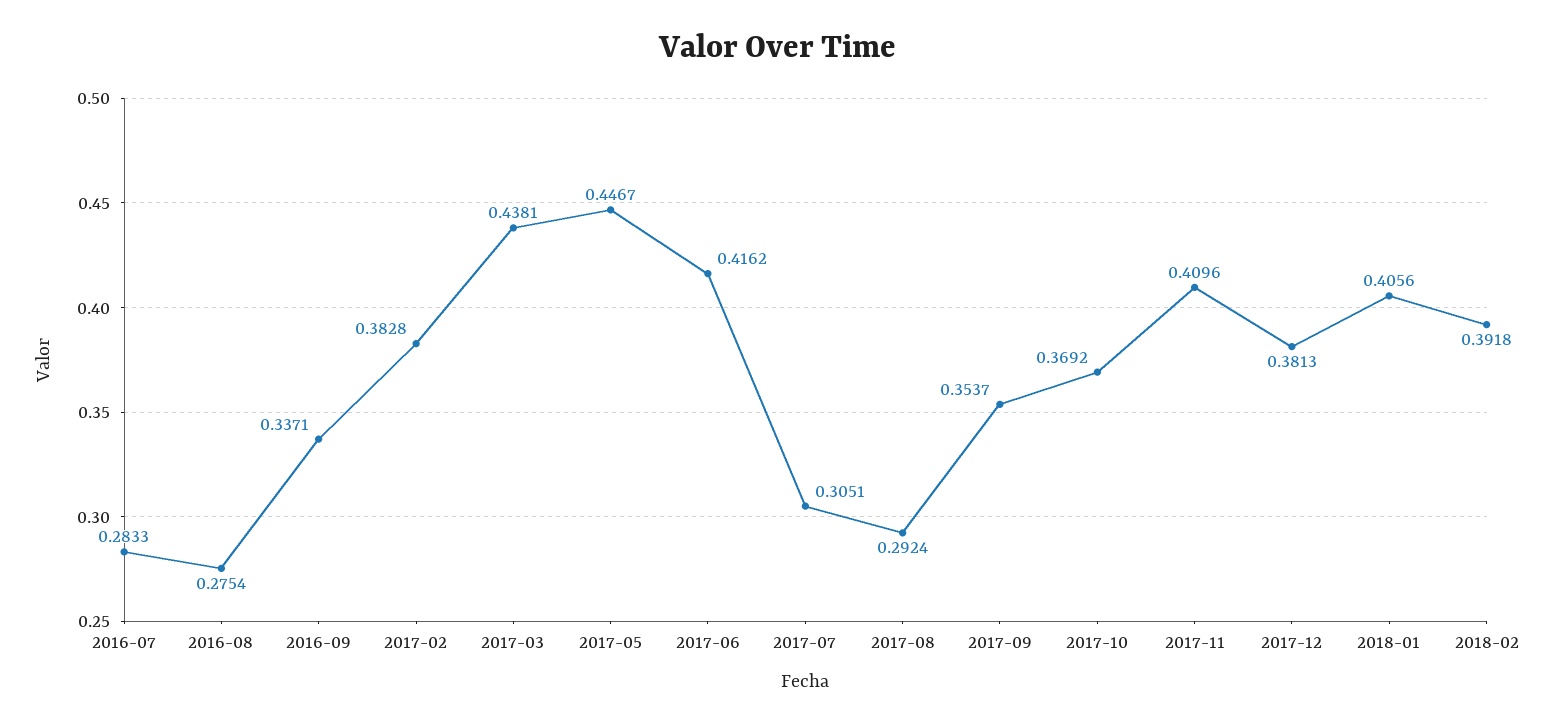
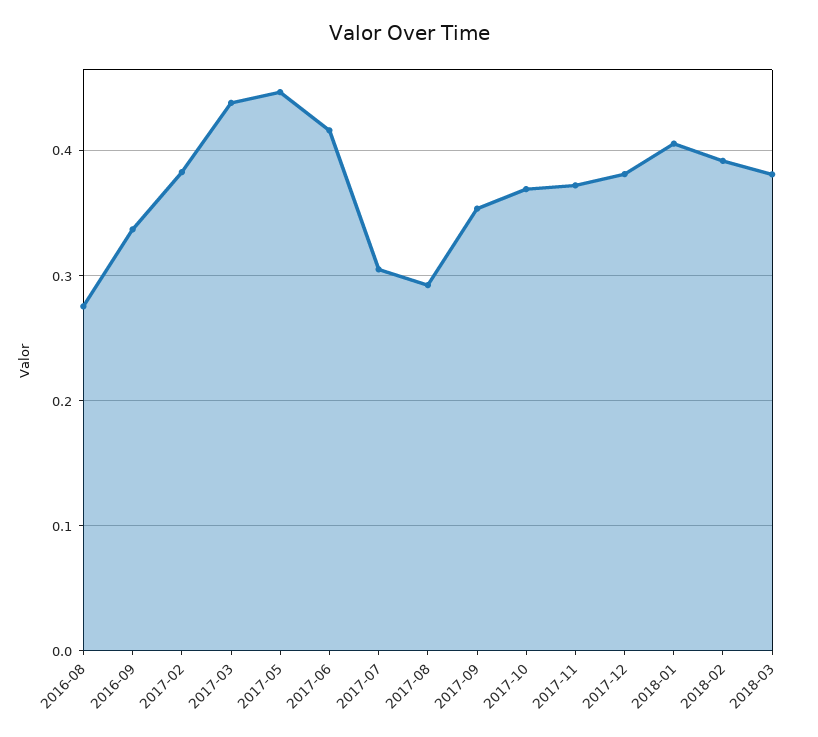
2016-07: 0.2833 -> none
2017-11: 0.4096 -> 0.37
2018-03: none -> 0.38

